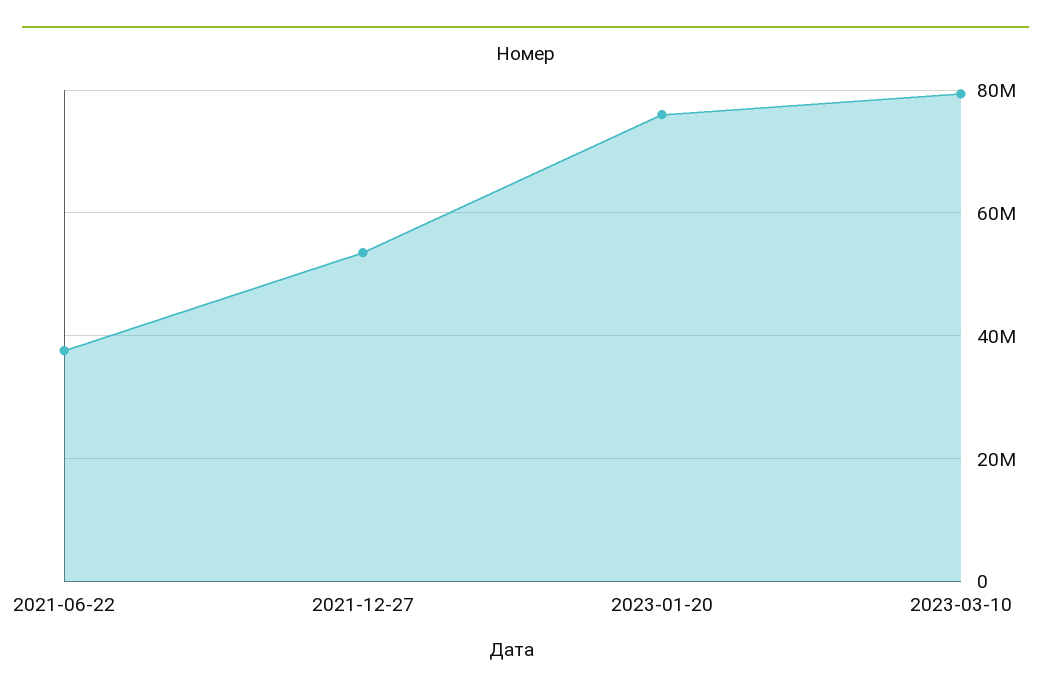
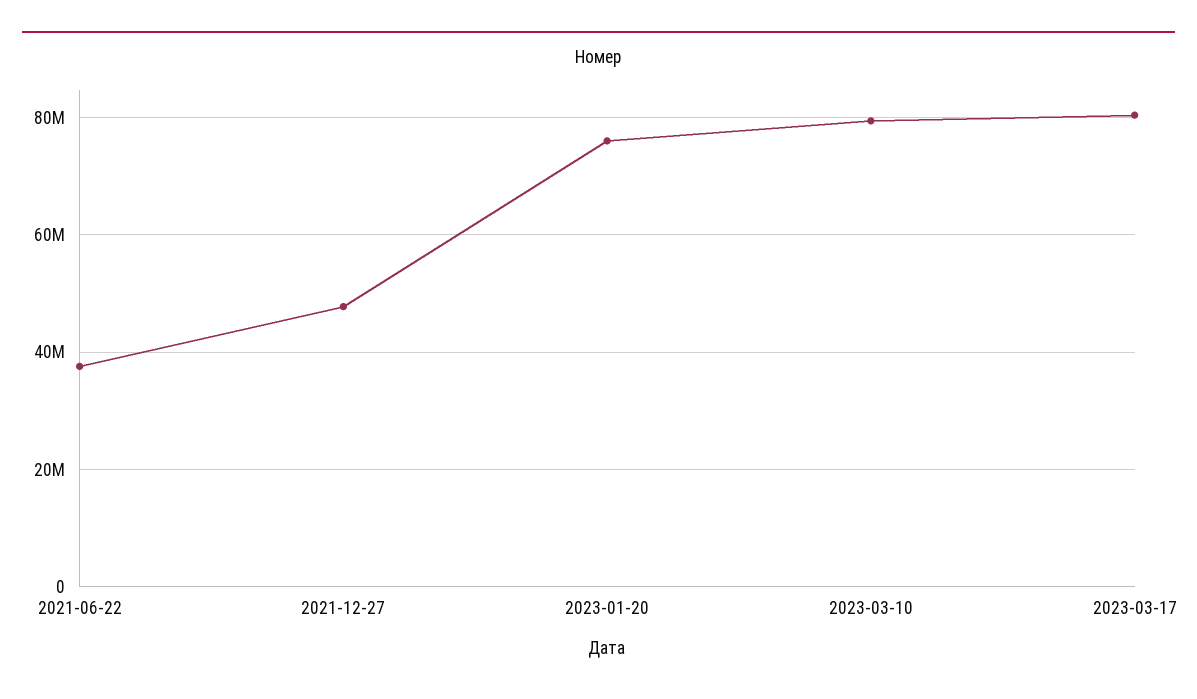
2021-12-27: 54000000 -> 48000000
2023-03-17: none -> 80000000

